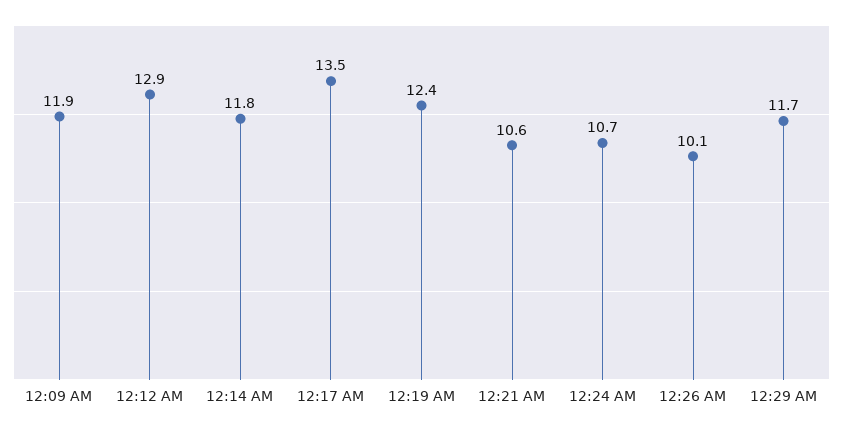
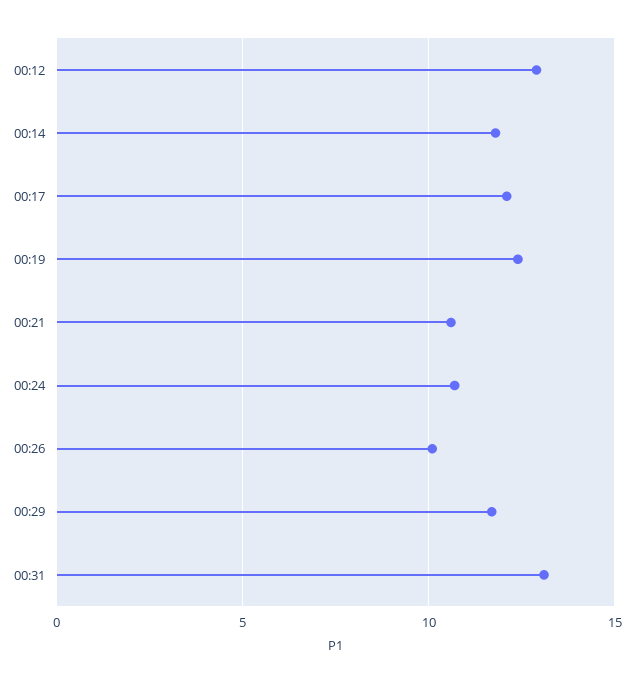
12:09 AM: 11.9 -> none
12:17 AM: 13.5 -> 12
00:31: none -> 13

